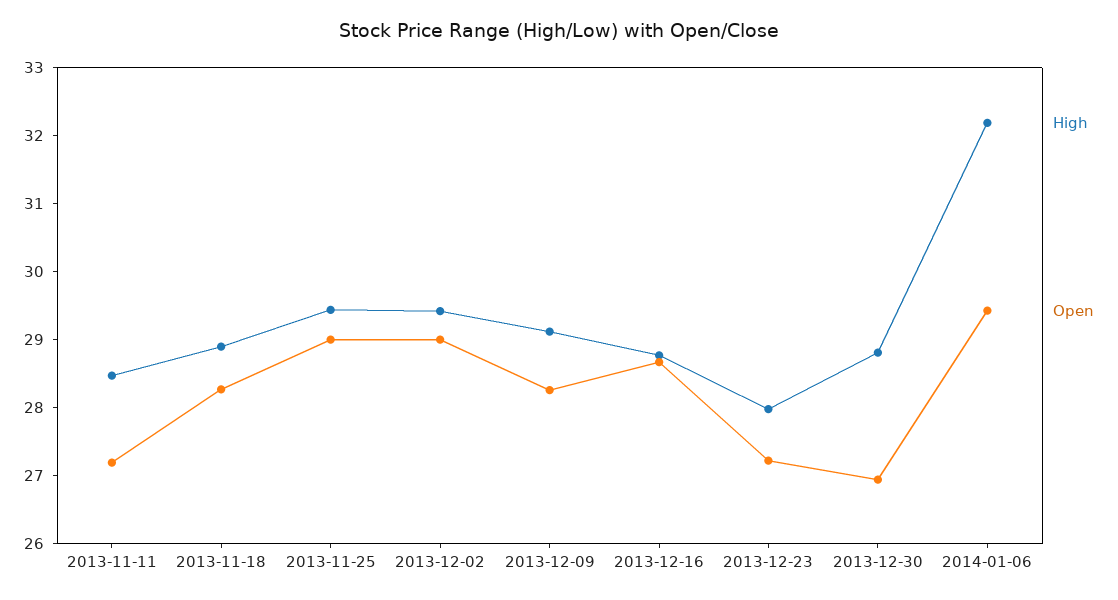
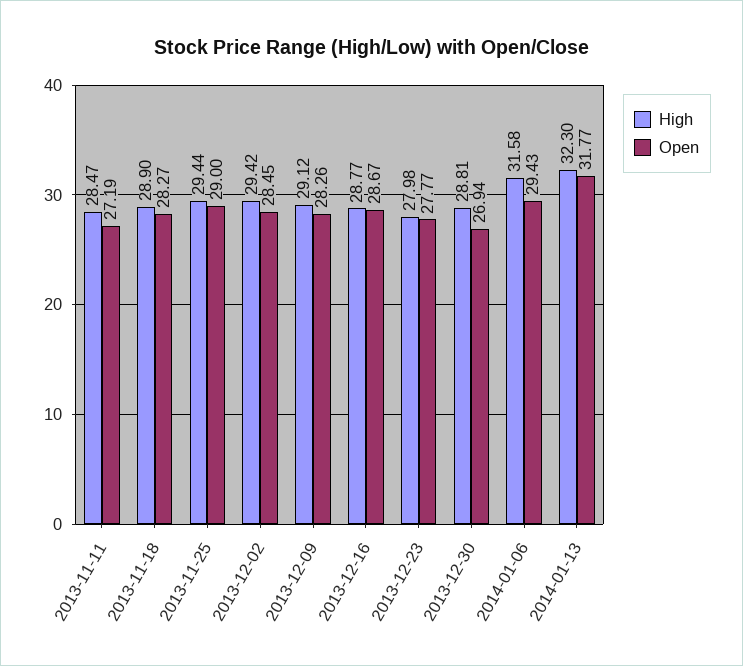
Open, 2013-12-02: 29 -> 28.45
Open, 2013-12-23: 27.2 -> 27.77
High, 2014-01-06: 32.2 -> 31.58
High, 2014-01-13: none -> 32.3
Open, 2014-01-13: none -> 31.77

